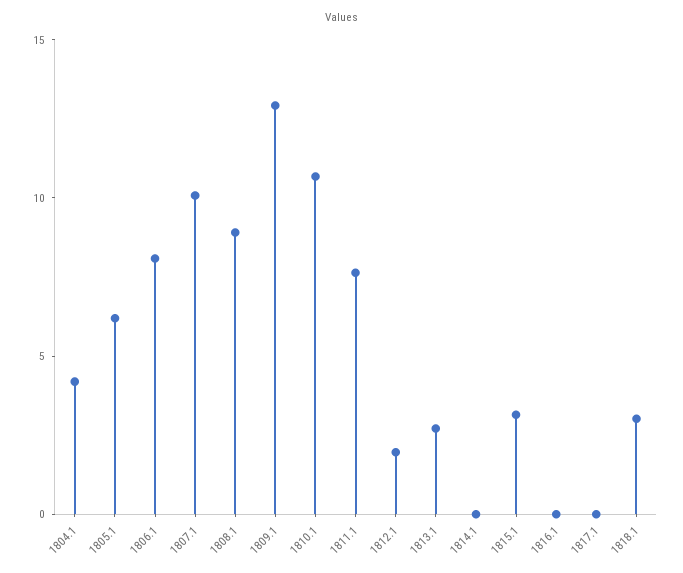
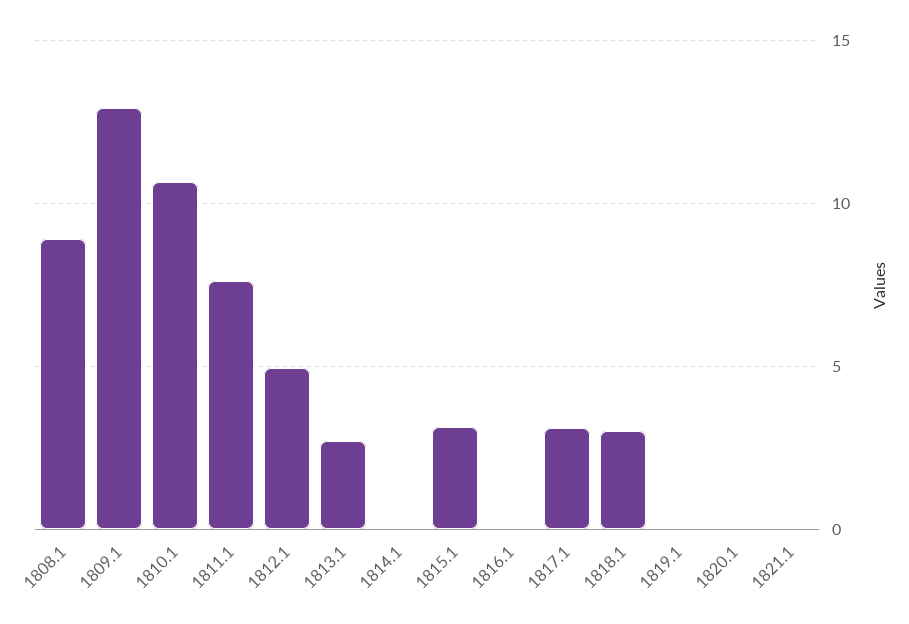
1804.1: 4 -> none
1805.1: 6 -> none
1806.1: 8 -> none
1807.1: 10 -> none
1812.1: 2 -> 5
1817.1: 0 -> 3
1819.1: none -> 0
1820.1: none -> 0
1821.1: none -> 0

